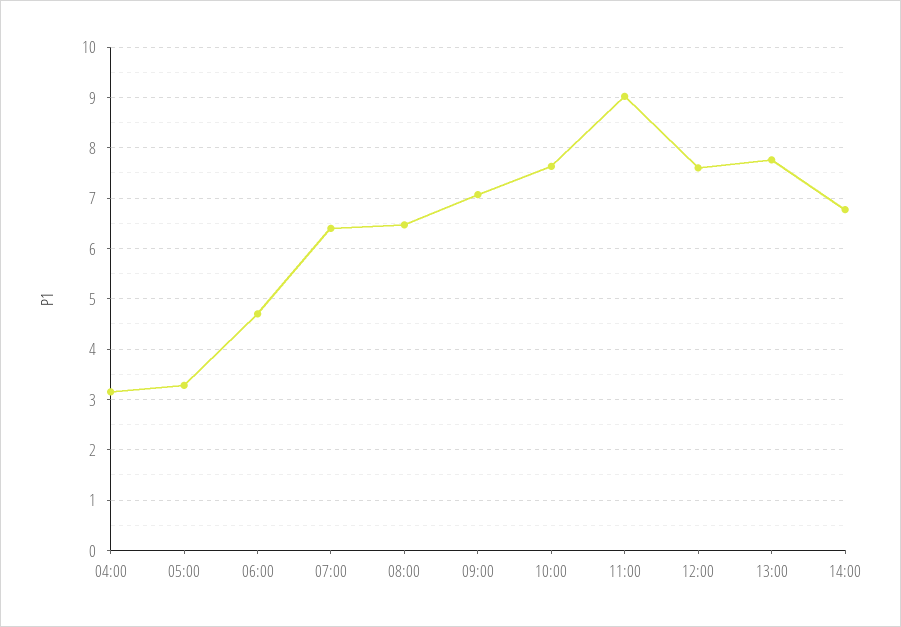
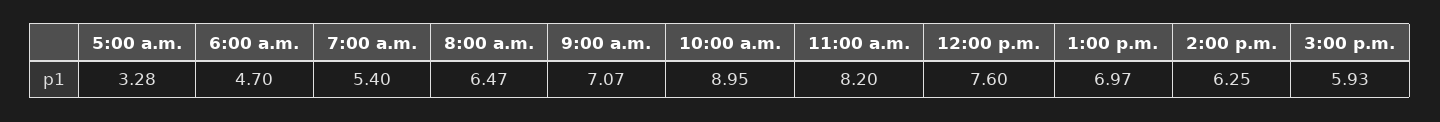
04:00: 3.2 -> none
07:00: 6.4 -> 5.4
10:00: 7.6 -> 8.95
11:00: 9 -> 8.2
13:00: 7.8 -> 6.97
14:00: 6.8 -> 6.25
3:00 p.m.: none -> 5.93

